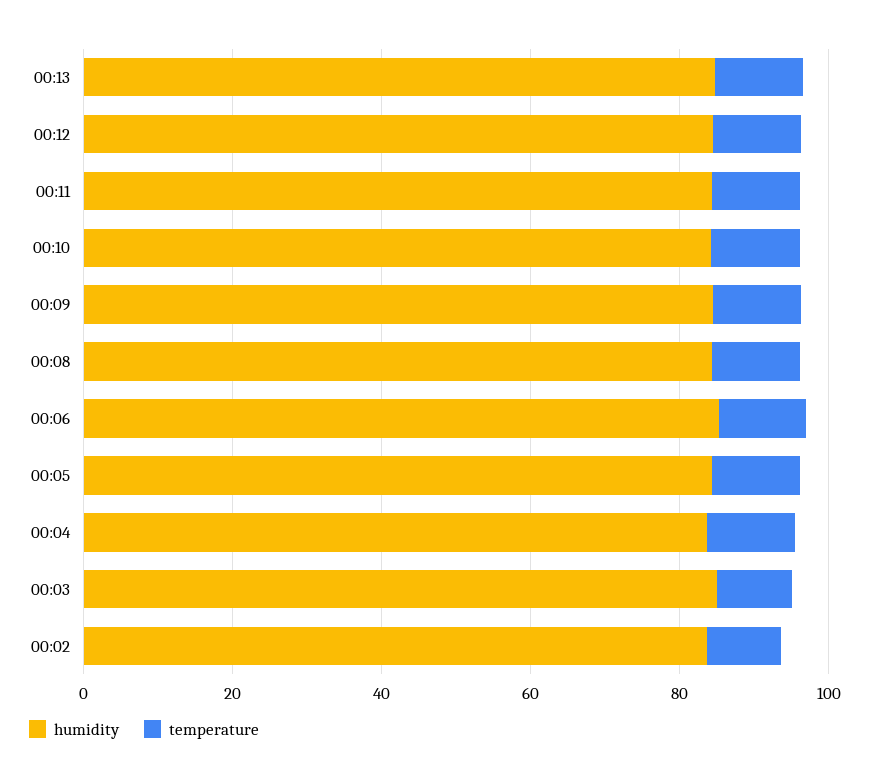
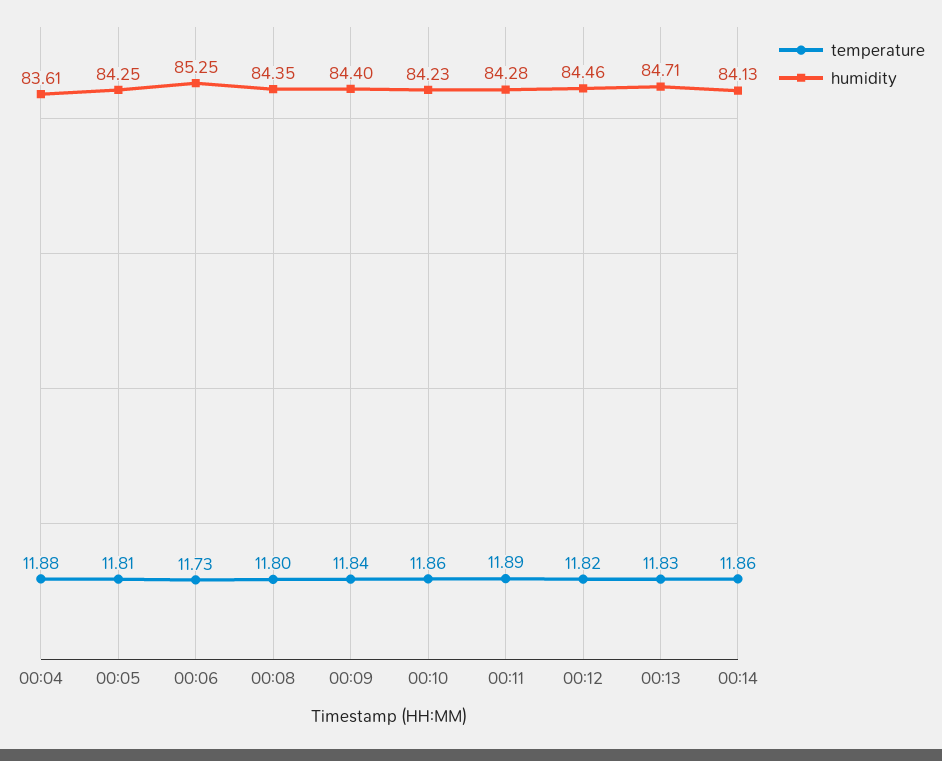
humidity, 00:03: 85 -> none
temperature, 00:03: 10 -> none
humidity, 00:02: 85 -> none
temperature, 00:02: 10 -> none
temperature, 00:14: none -> 11.86
humidity, 00:14: none -> 84.13

